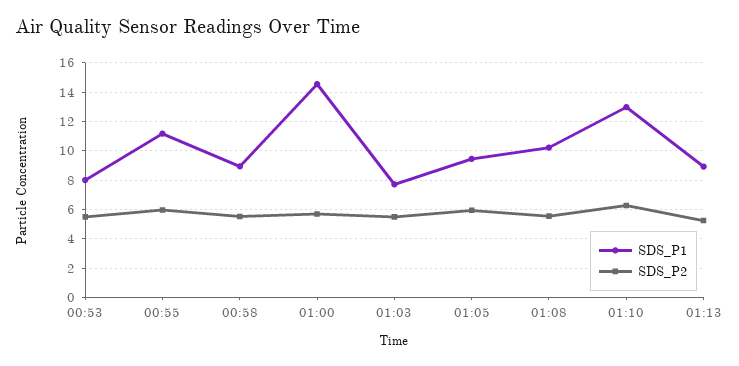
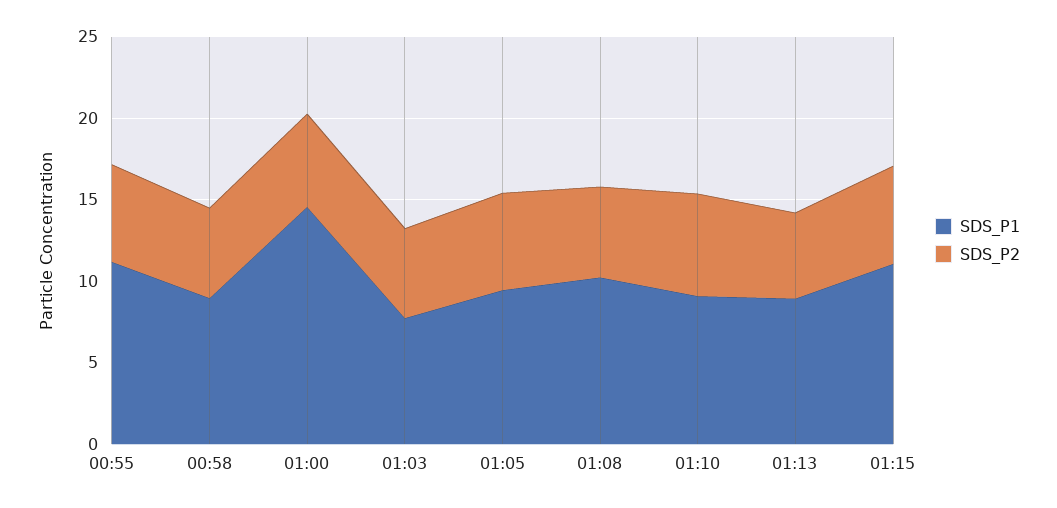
SDS_P1, 00:53: 8 -> none
SDS_P2, 00:53: 5.5 -> none
SDS_P1, 01:10: 13 -> 9
SDS_P1, 01:15: none -> 11
SDS_P2, 01:15: none -> 6

